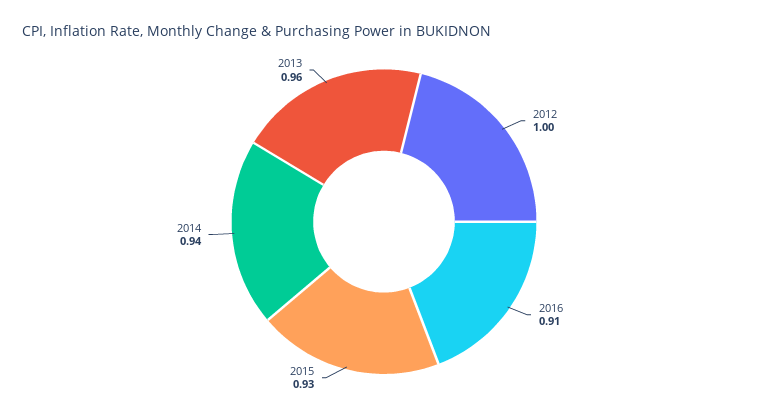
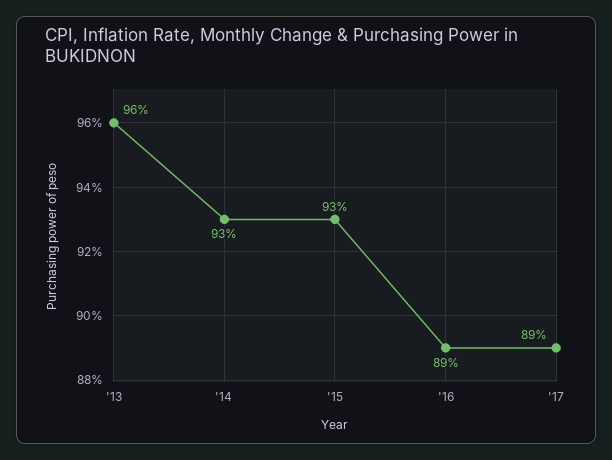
2012: 1 -> none
2016: 0.91 -> 0.89
2014: 0.94 -> 0.93
'17: none -> 0.89

